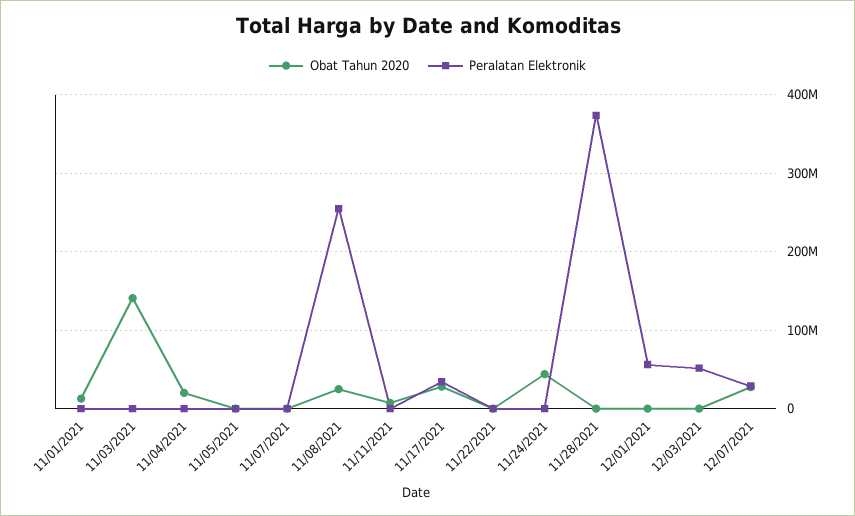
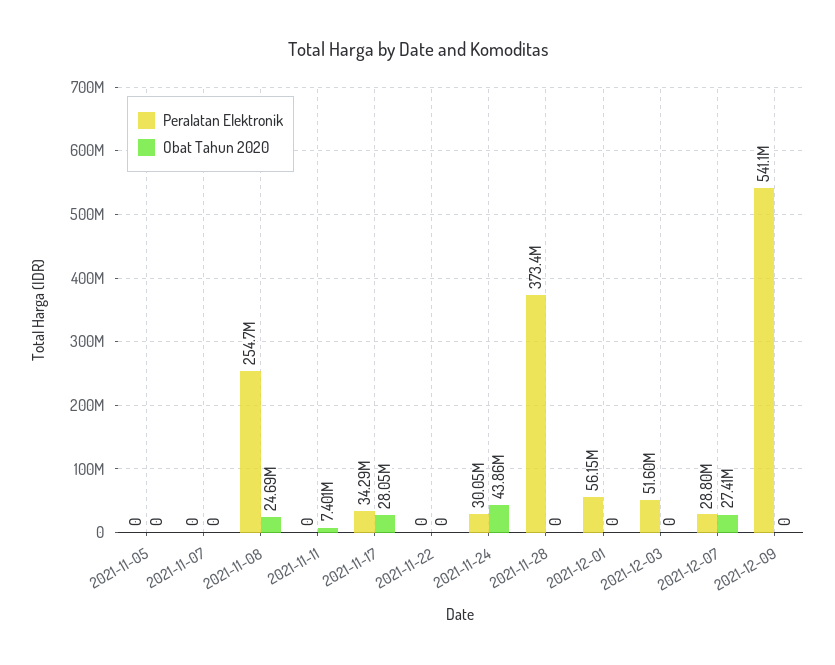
Obat Tahun 2020, 11/01/2021: 10000000 -> none
Peralatan Elektronik, 11/01/2021: 0 -> none
Obat Tahun 2020, 11/03/2021: 140000000 -> none
Peralatan Elektronik, 11/03/2021: 0 -> none
Obat Tahun 2020, 11/04/2021: 20000000 -> none
Peralatan Elektronik, 11/04/2021: 0 -> none
Peralatan Elektronik, 11/24/2021: 0 -> 30050000
Peralatan Elektronik, 2021-12-09: none -> 541100000
Obat Tahun 2020, 2021-12-09: none -> 0

